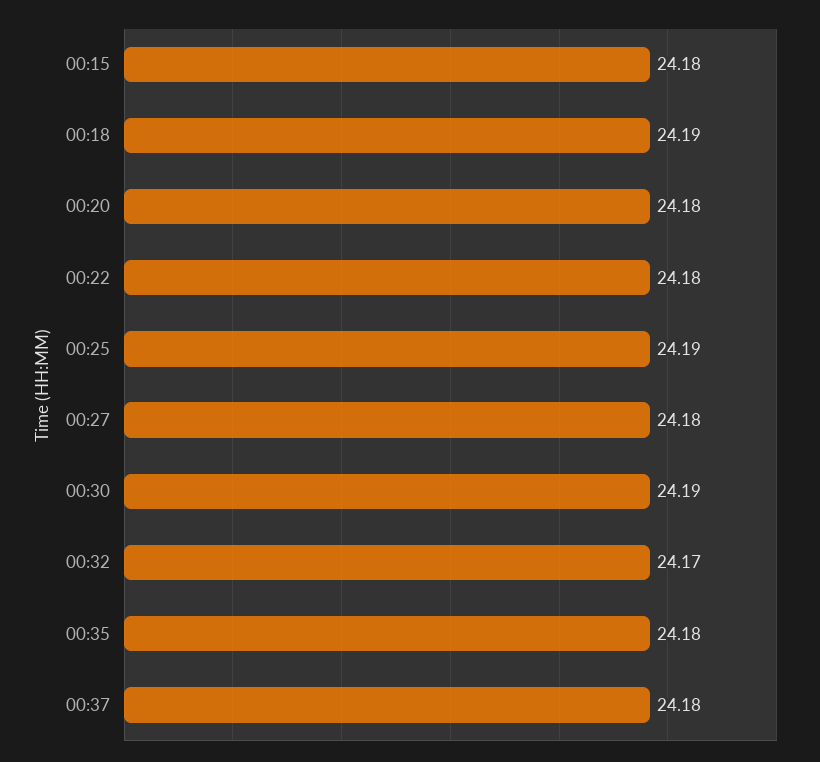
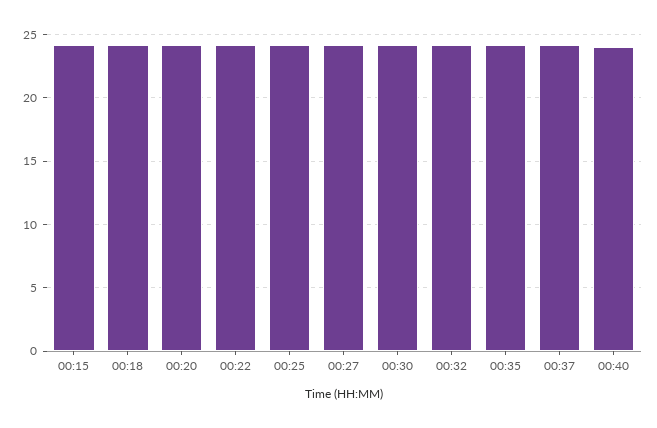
00:40: none -> 24

